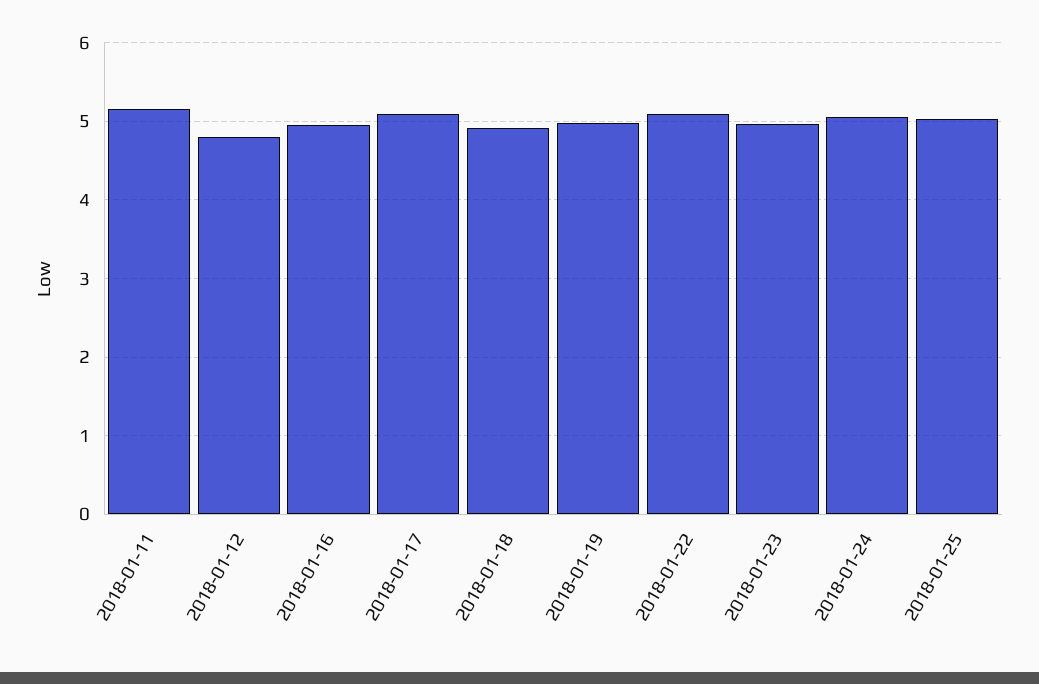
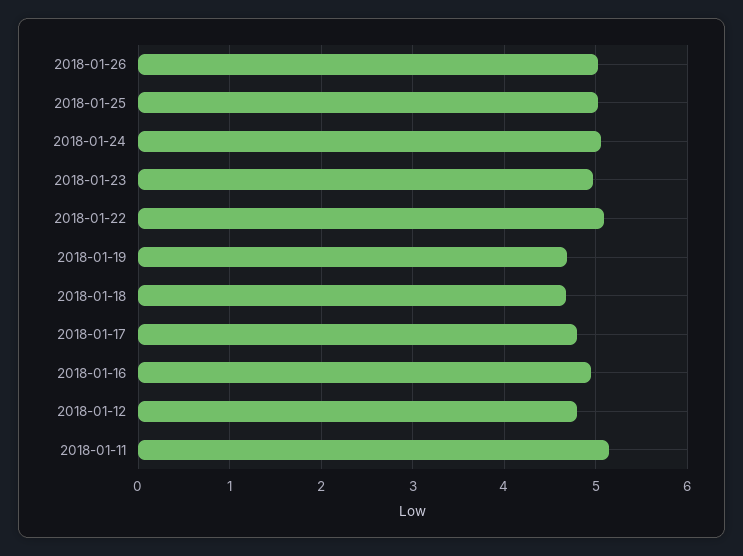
2018-01-17: 5.1 -> 4.8
2018-01-18: 4.9 -> 4.7
2018-01-19: 5 -> 4.7
2018-01-26: none -> 5

